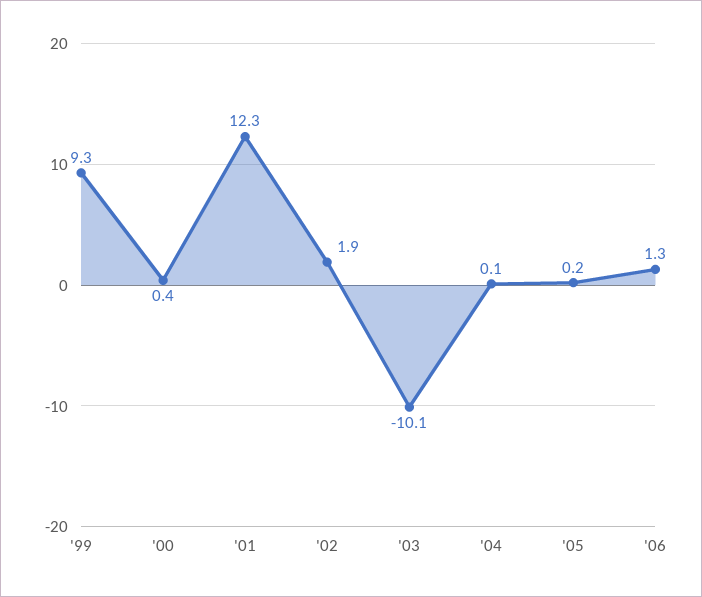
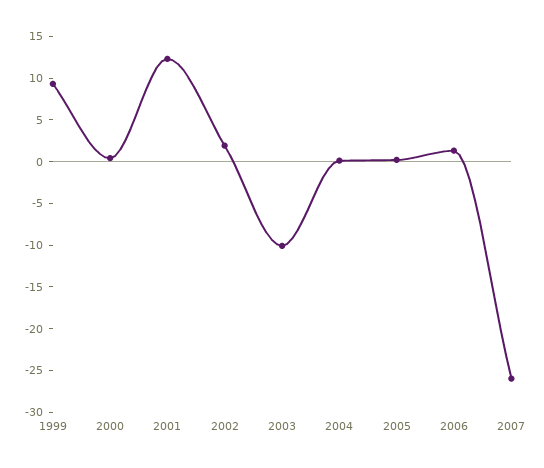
2007: none -> -26

